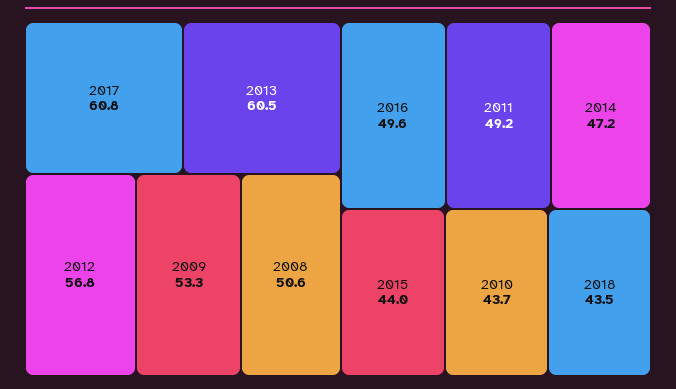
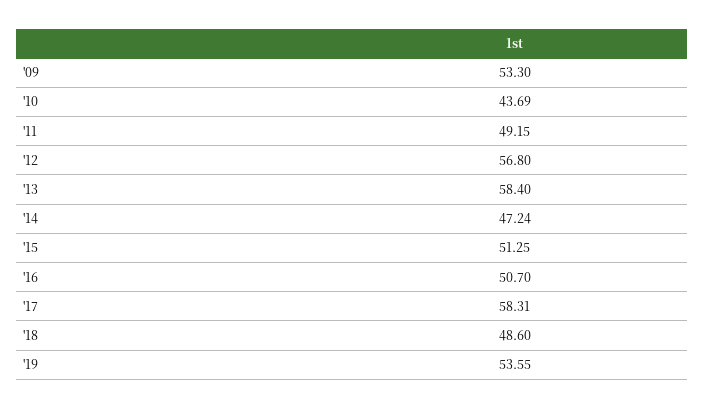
2017: 60.8 -> 58.31
2013: 60.5 -> 58.4
2008: 50.6 -> none
2016: 49.6 -> 50.7
2015: 44 -> 51.25
2018: 43.5 -> 48.6
'19: none -> 53.55

